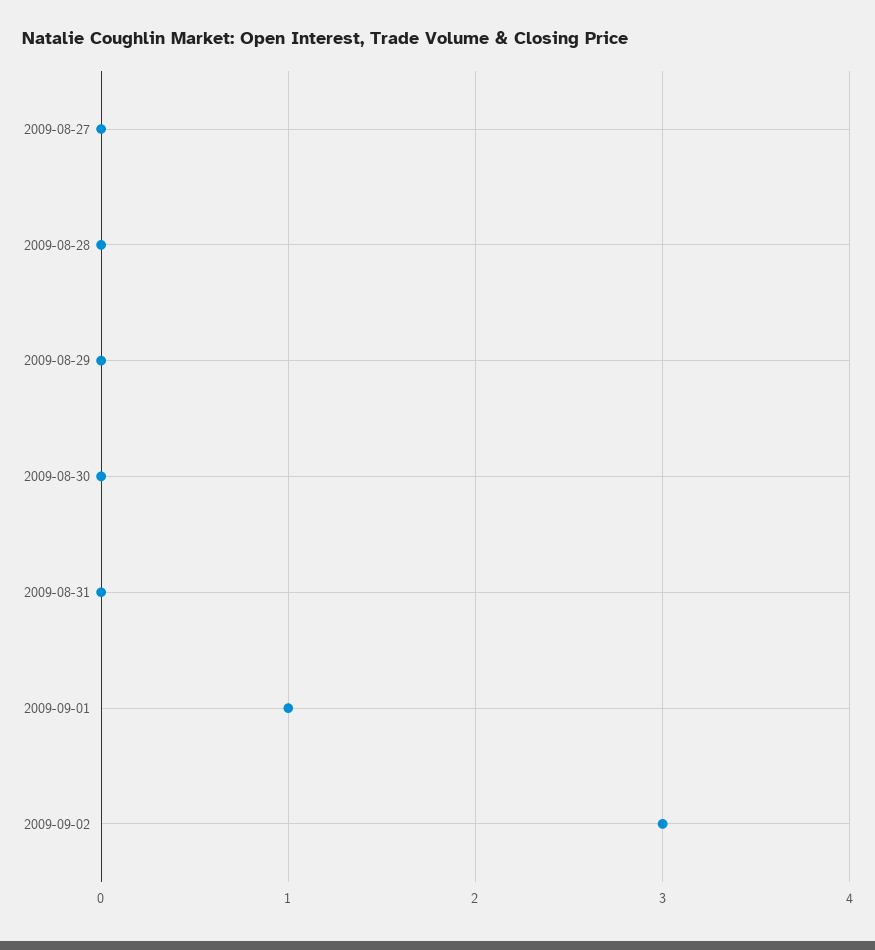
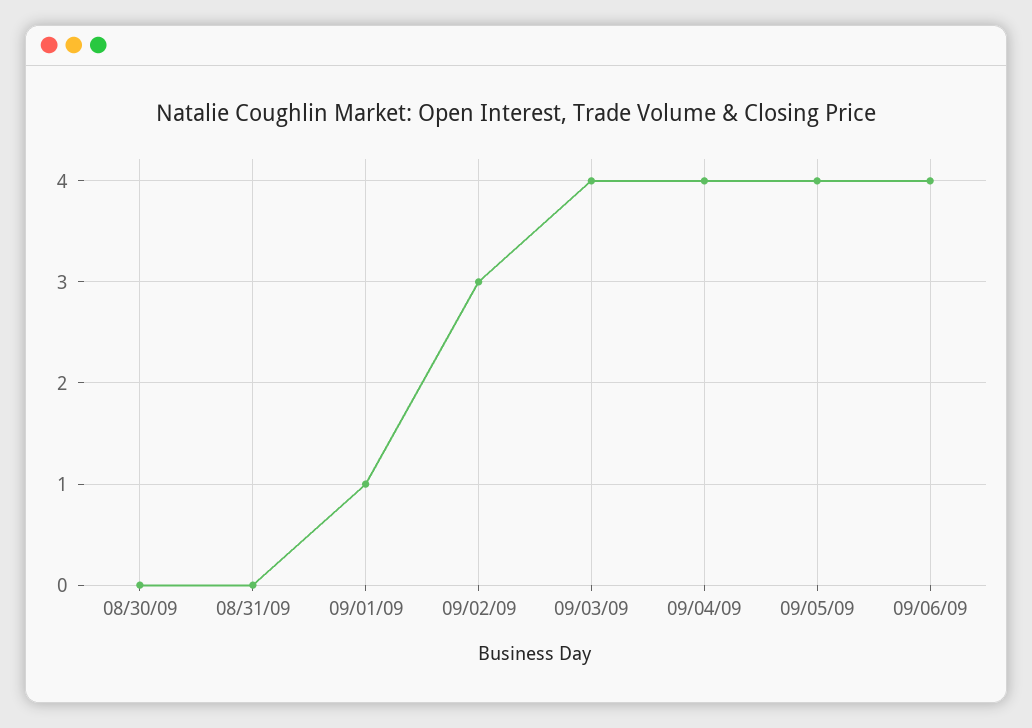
2009-08-27: 0 -> none
2009-08-28: 0 -> none
2009-08-29: 0 -> none
09/03/09: none -> 4
09/04/09: none -> 4
09/05/09: none -> 4
09/06/09: none -> 4

